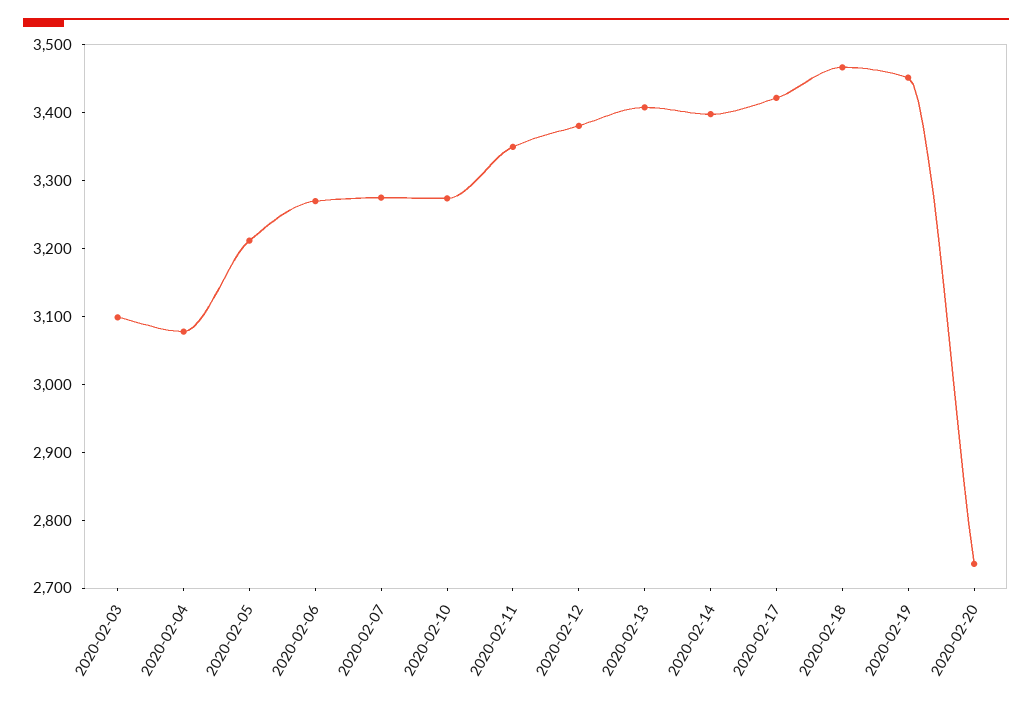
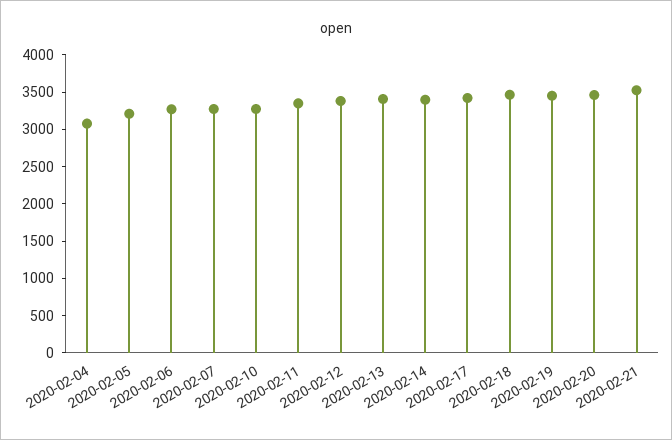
2020-02-03: 3100 -> none
2020-02-20: 2740 -> 3500
2020-02-21: none -> 3500

